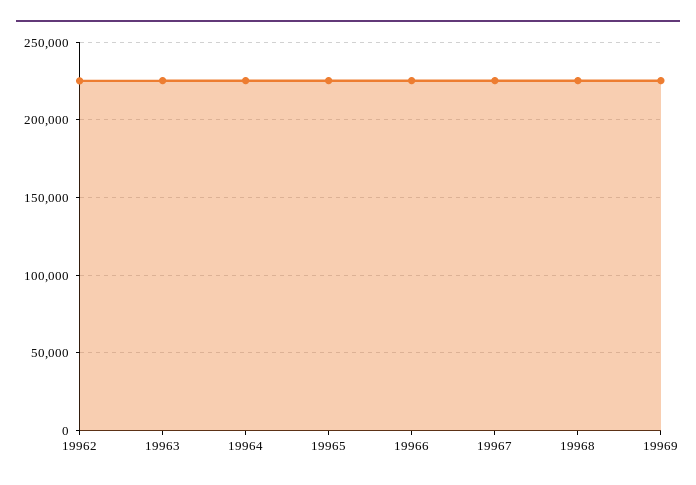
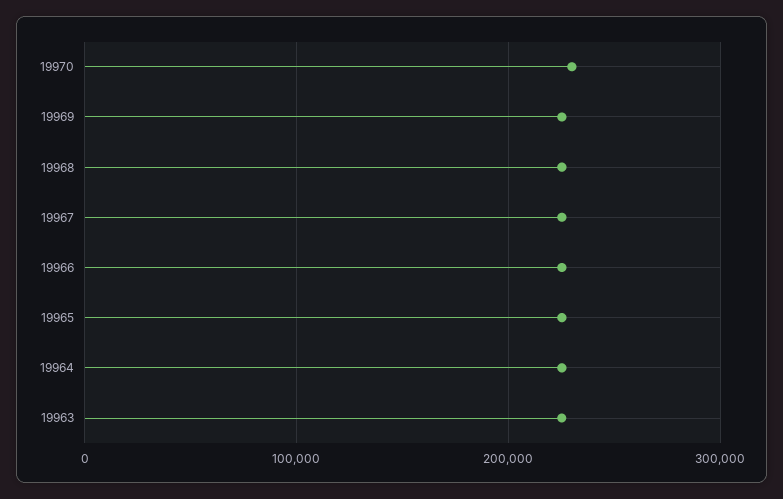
19962: 225000 -> none
19970: none -> 230000

